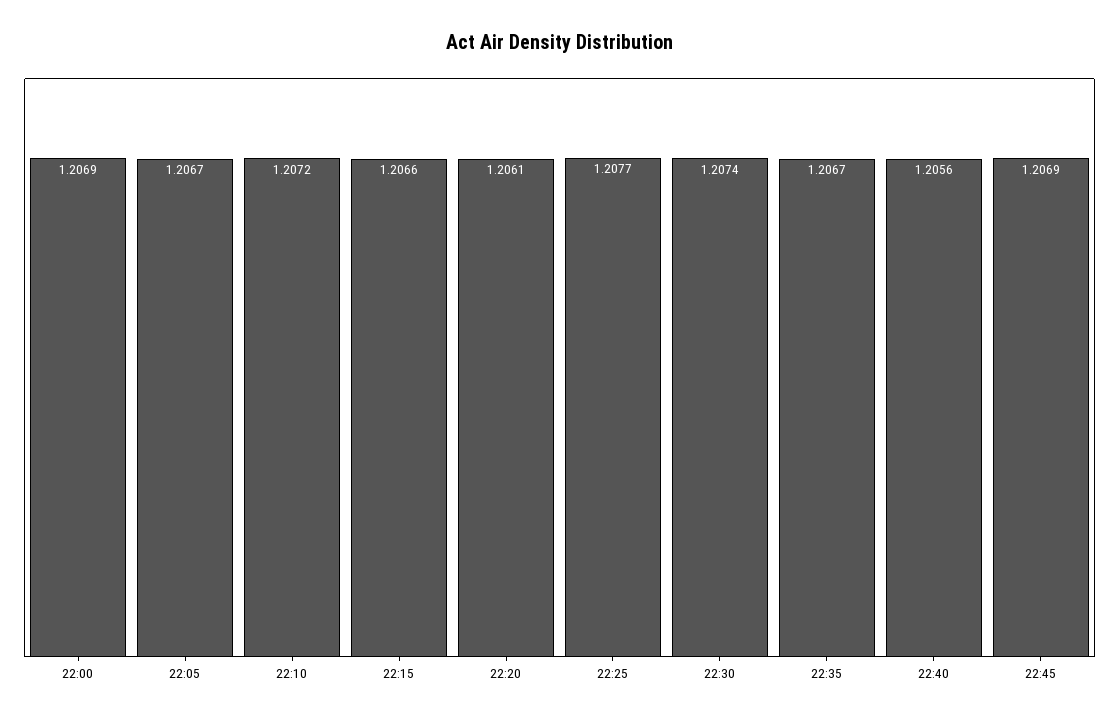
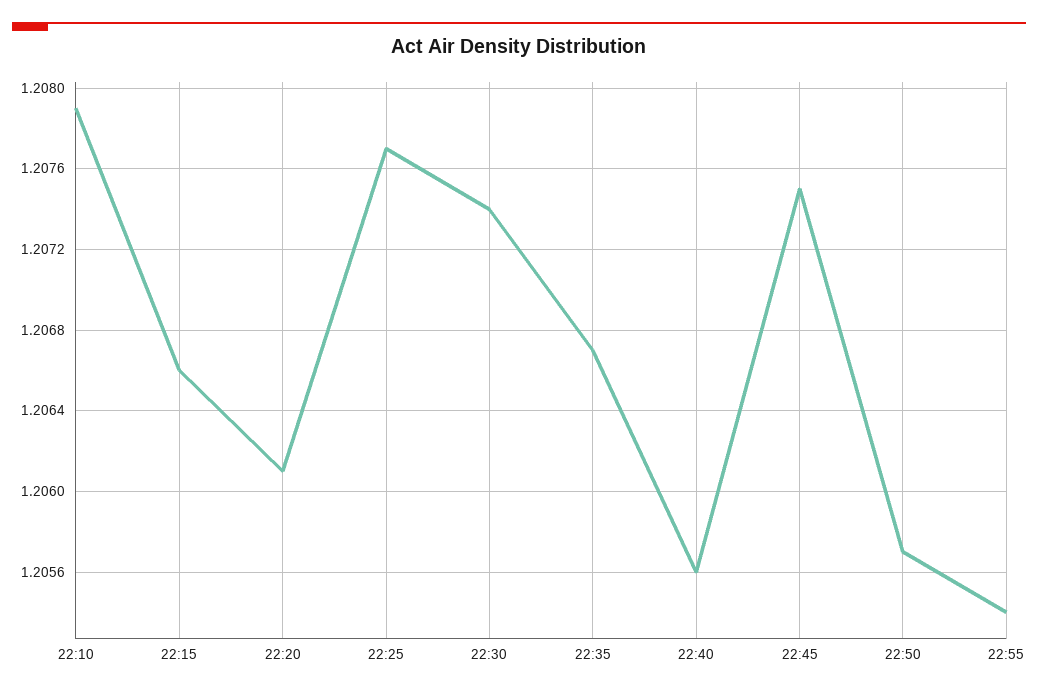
22:00: 1.2069 -> none
22:05: 1.2067 -> none
22:10: 1.2072 -> 1.2079
22:45: 1.2069 -> 1.2075
22:50: none -> 1.2057
22:55: none -> 1.2054

